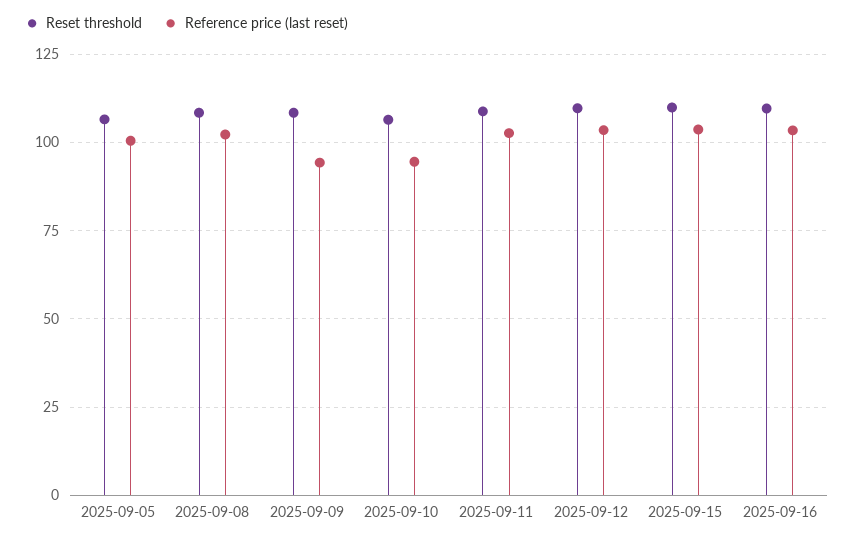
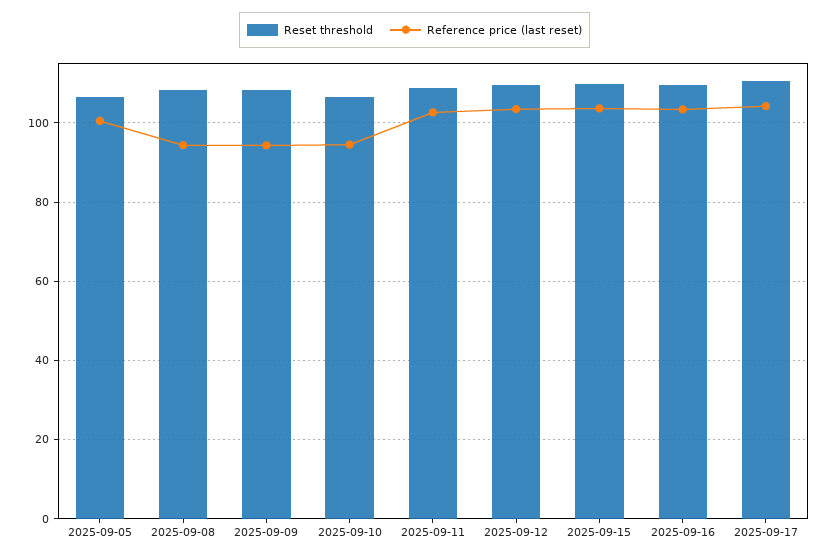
Reference price (last reset), 2025-09-08: 102.5 -> 94
Reset threshold, 2025-09-17: none -> 110
Reference price (last reset), 2025-09-17: none -> 104

